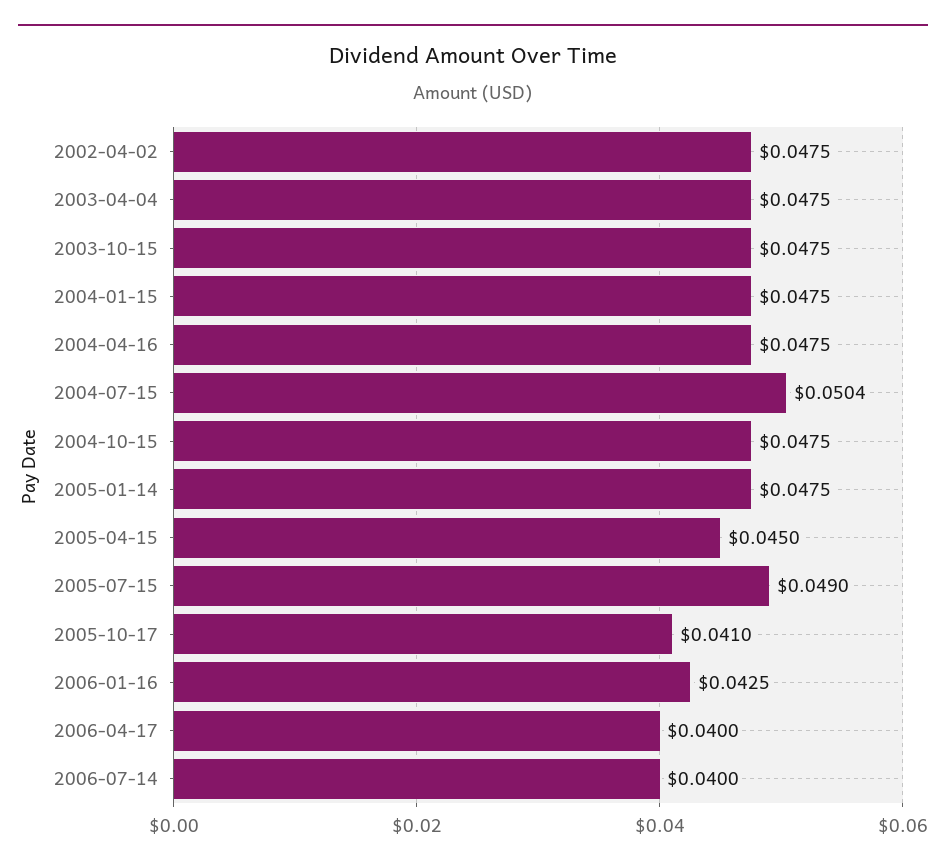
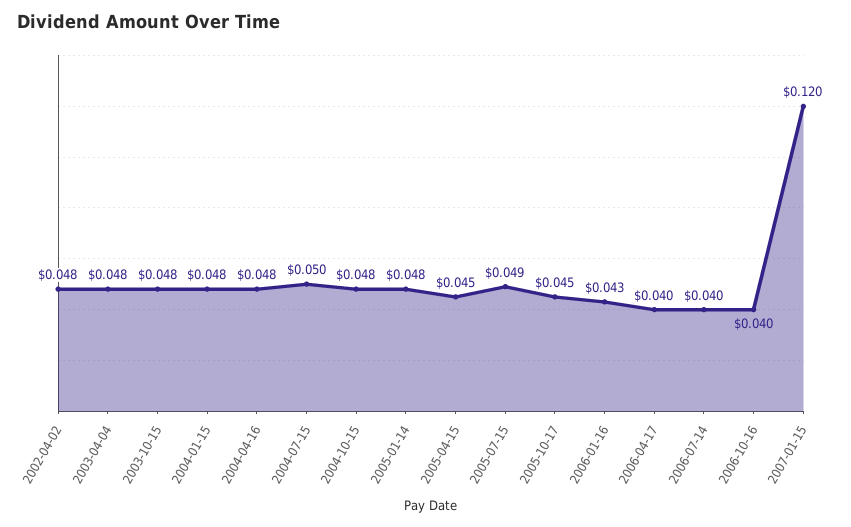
2005-10-17: 0.041 -> 0.045
2006-10-16: none -> 0.04
2007-01-15: none -> 0.12

